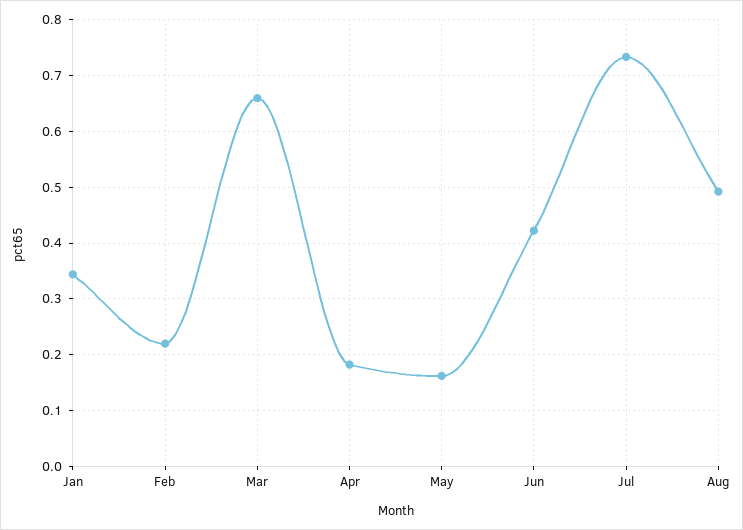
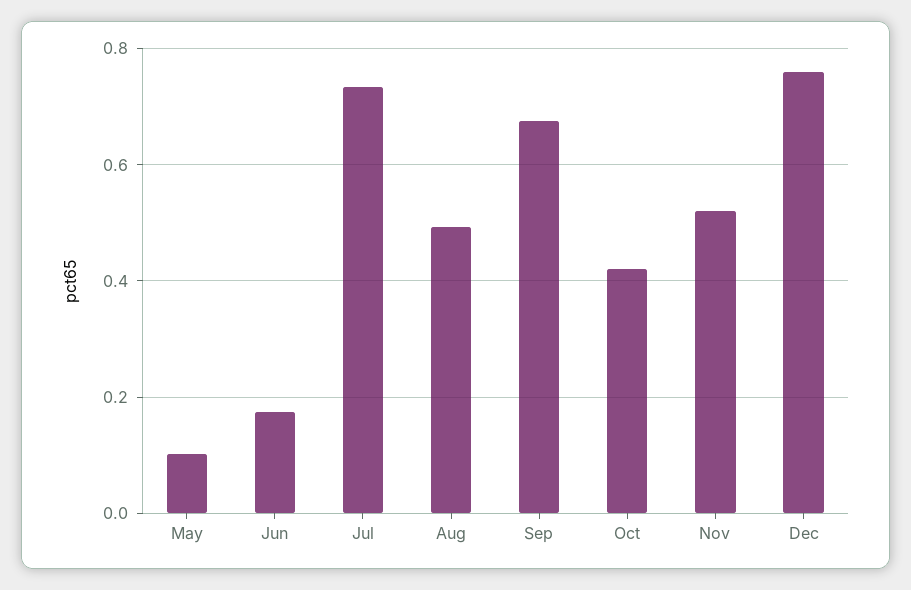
Jan: 0.34 -> none
Feb: 0.22 -> none
Mar: 0.66 -> none
Apr: 0.18 -> none
May: 0.16 -> 0.1
Jun: 0.42 -> 0.18
Sep: none -> 0.68
Oct: none -> 0.42
Nov: none -> 0.52
Dec: none -> 0.76

